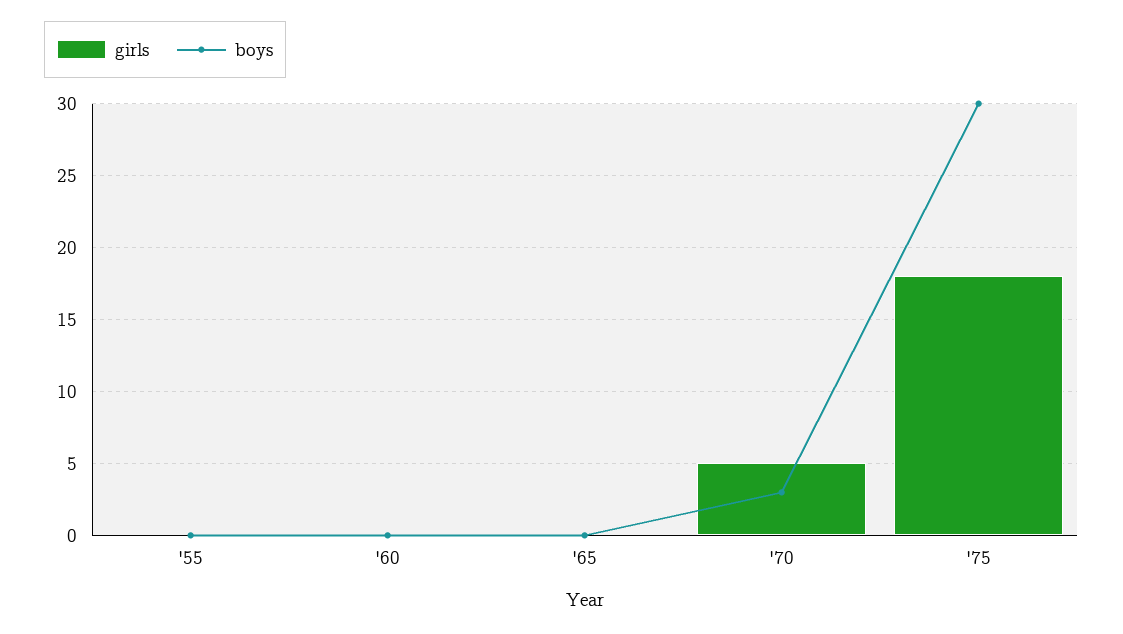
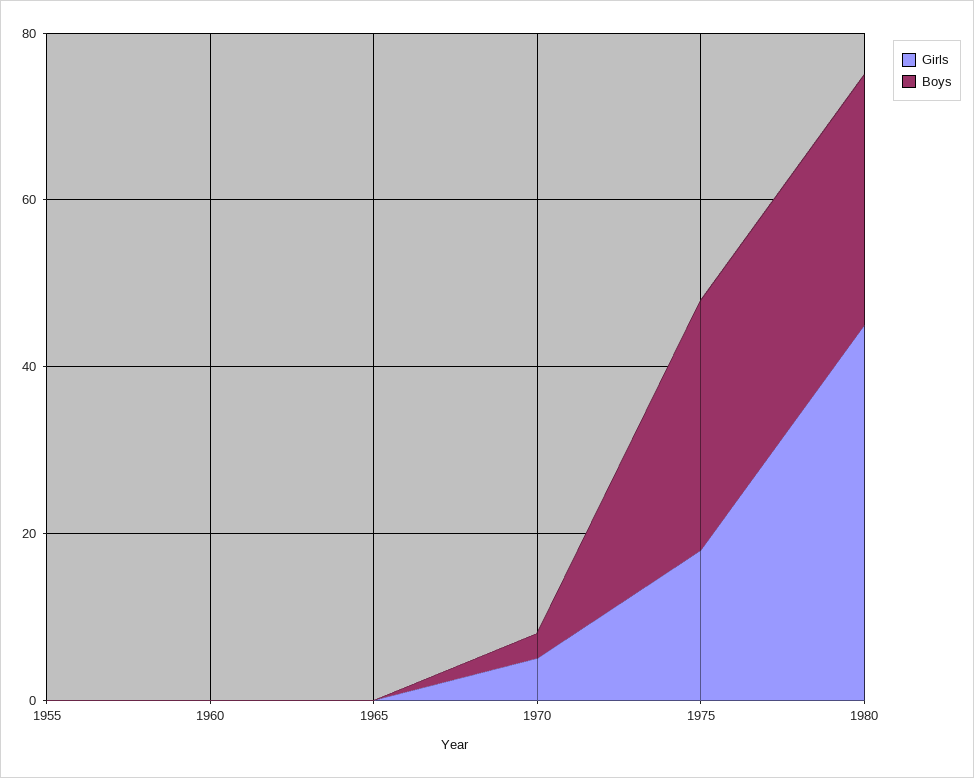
girls, 1980: none -> 45
boys, 1980: none -> 30

